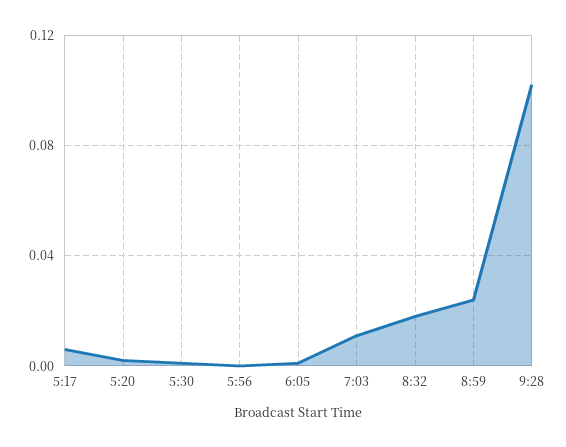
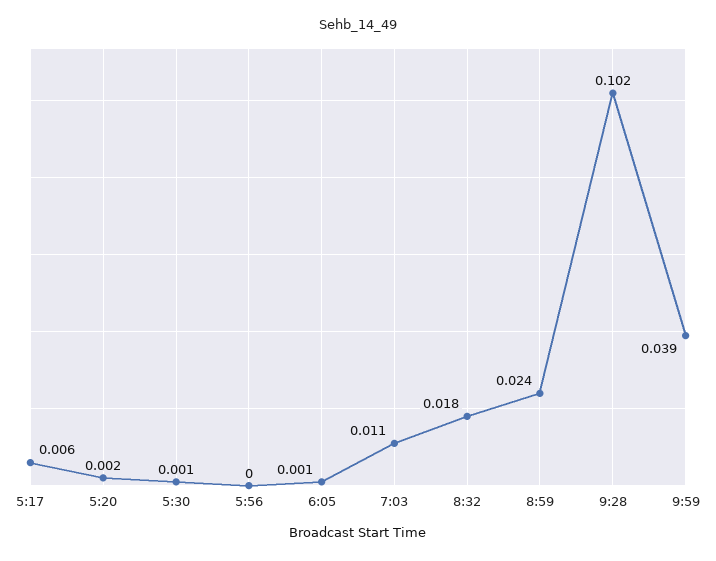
9:59: none -> 0.039

